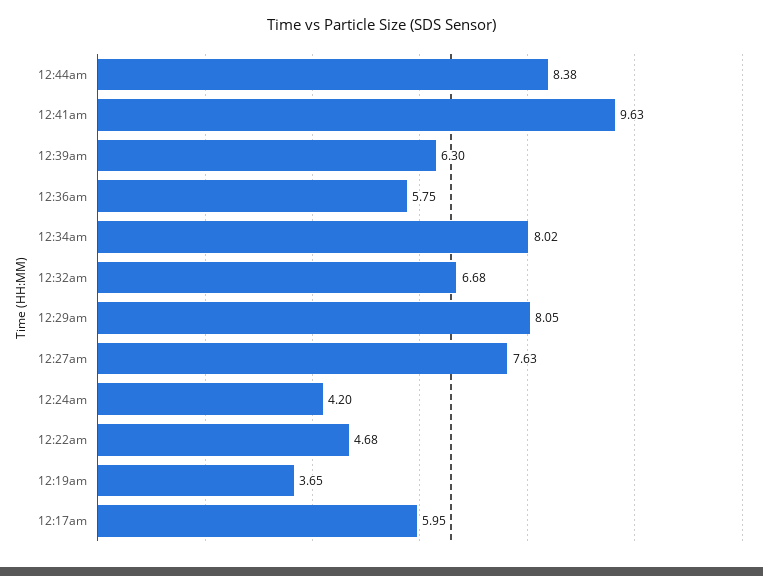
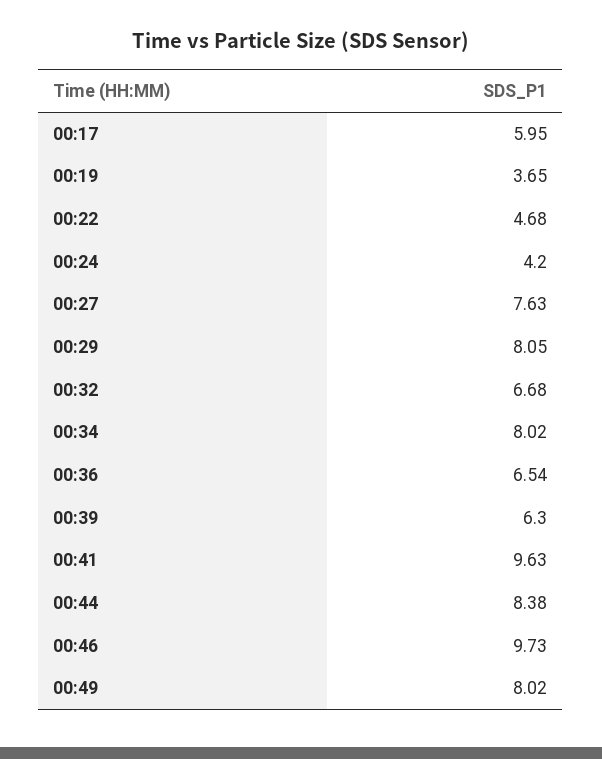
12:36am: 5.75 -> 6.54
00:46: none -> 9.73
00:49: none -> 8.02

